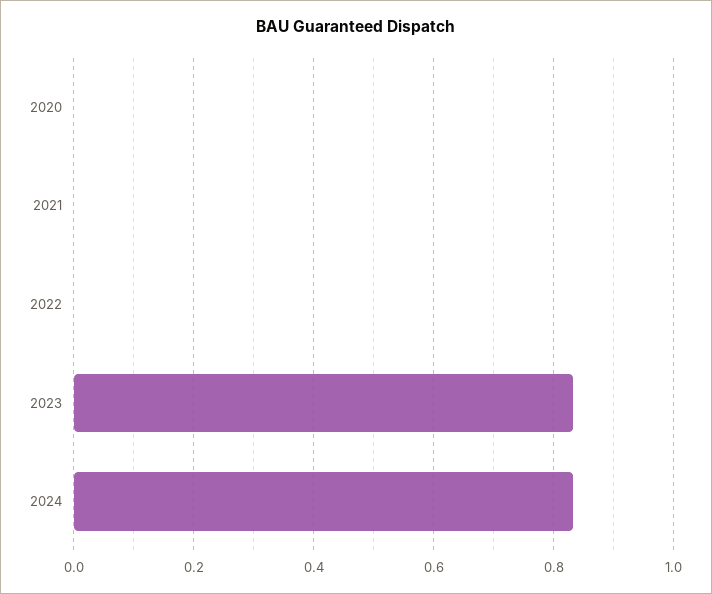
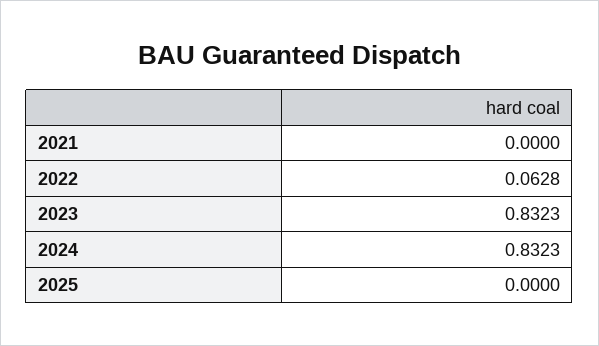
2020: 0 -> none
2022: 0 -> 0.0628
2025: none -> 0

